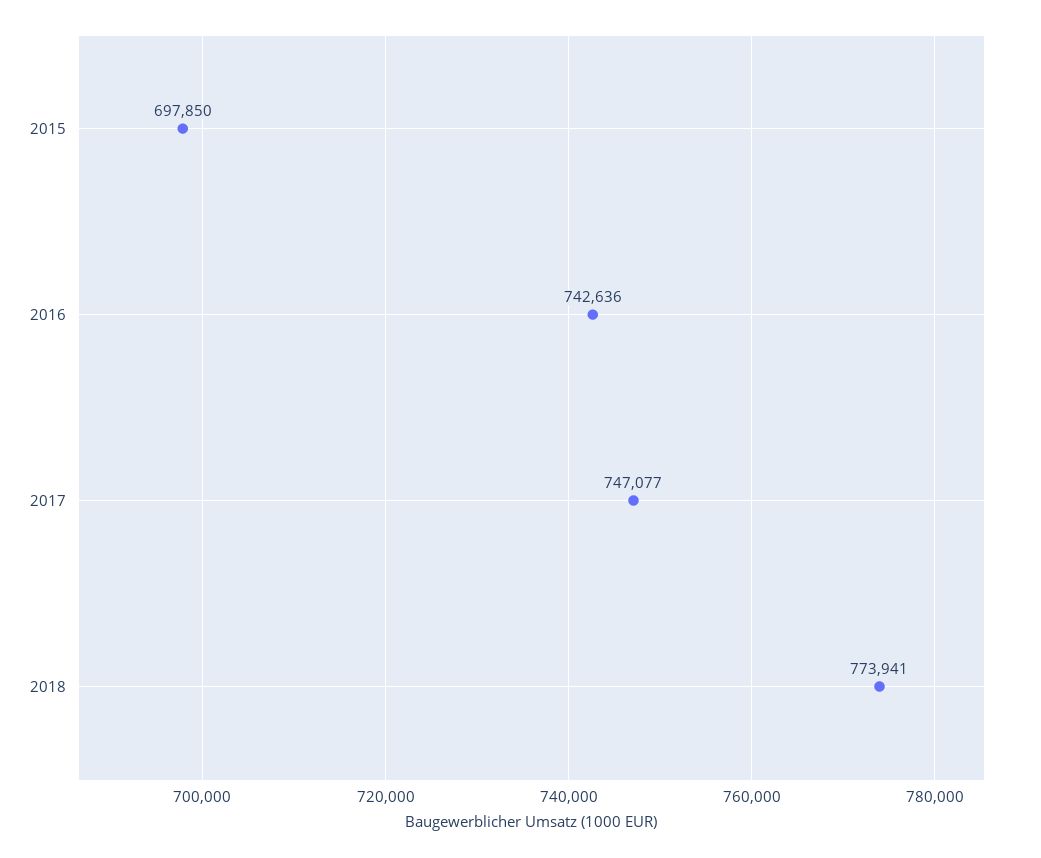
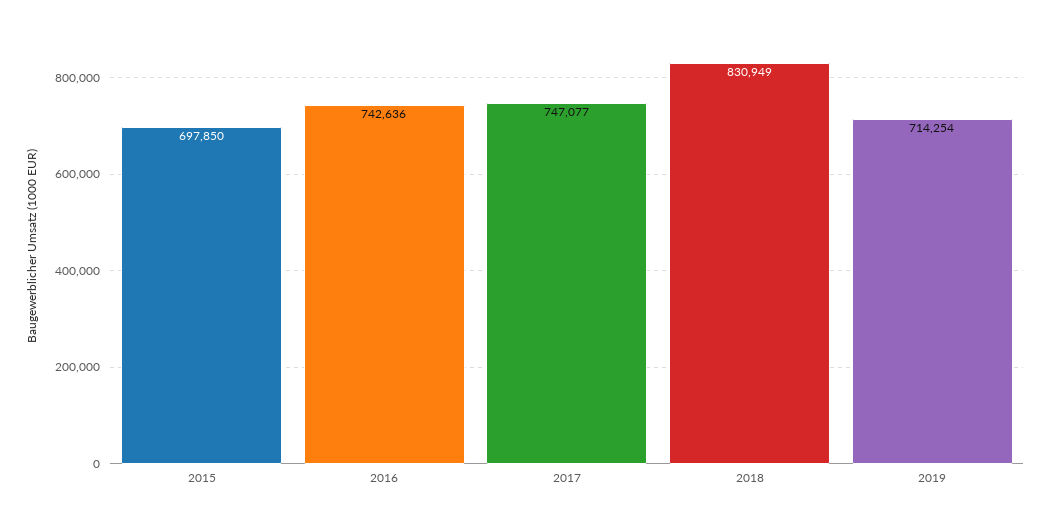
2018: 773941 -> 830949
2019: none -> 714254

